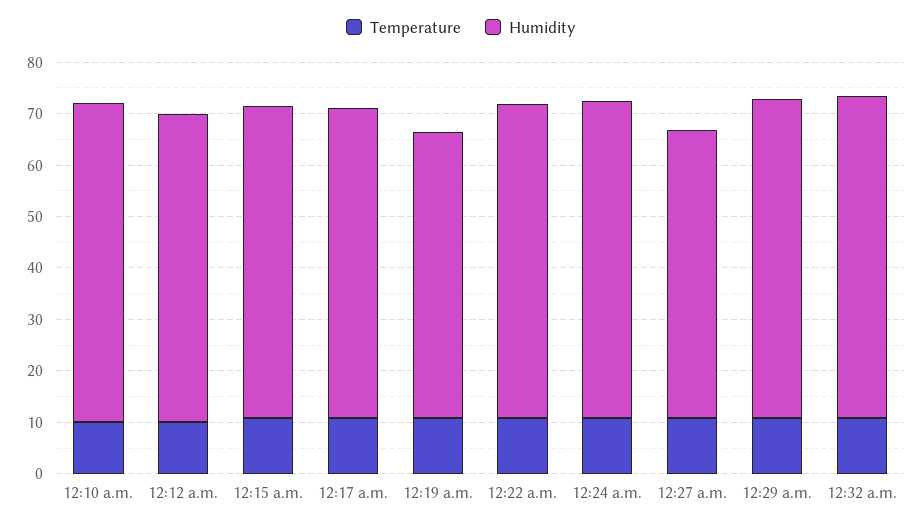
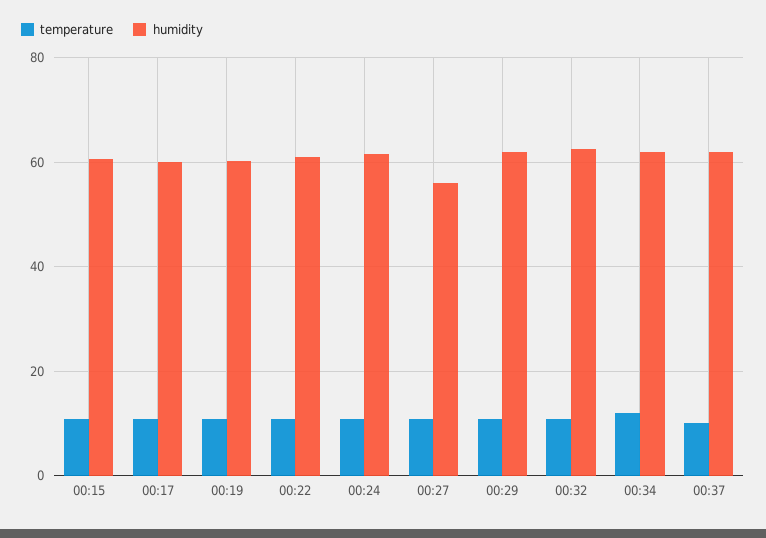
Temperature, 12:10 a.m.: 10 -> none
Humidity, 12:10 a.m.: 62 -> none
Temperature, 12:12 a.m.: 10 -> none
Humidity, 12:12 a.m.: 60 -> none
Humidity, 12:19 a.m.: 56 -> 60
Temperature, 00:34: none -> 12
Humidity, 00:34: none -> 62
Temperature, 00:37: none -> 10
Humidity, 00:37: none -> 62

